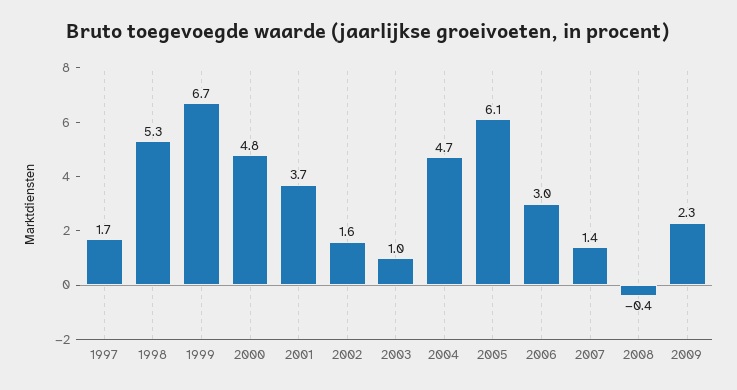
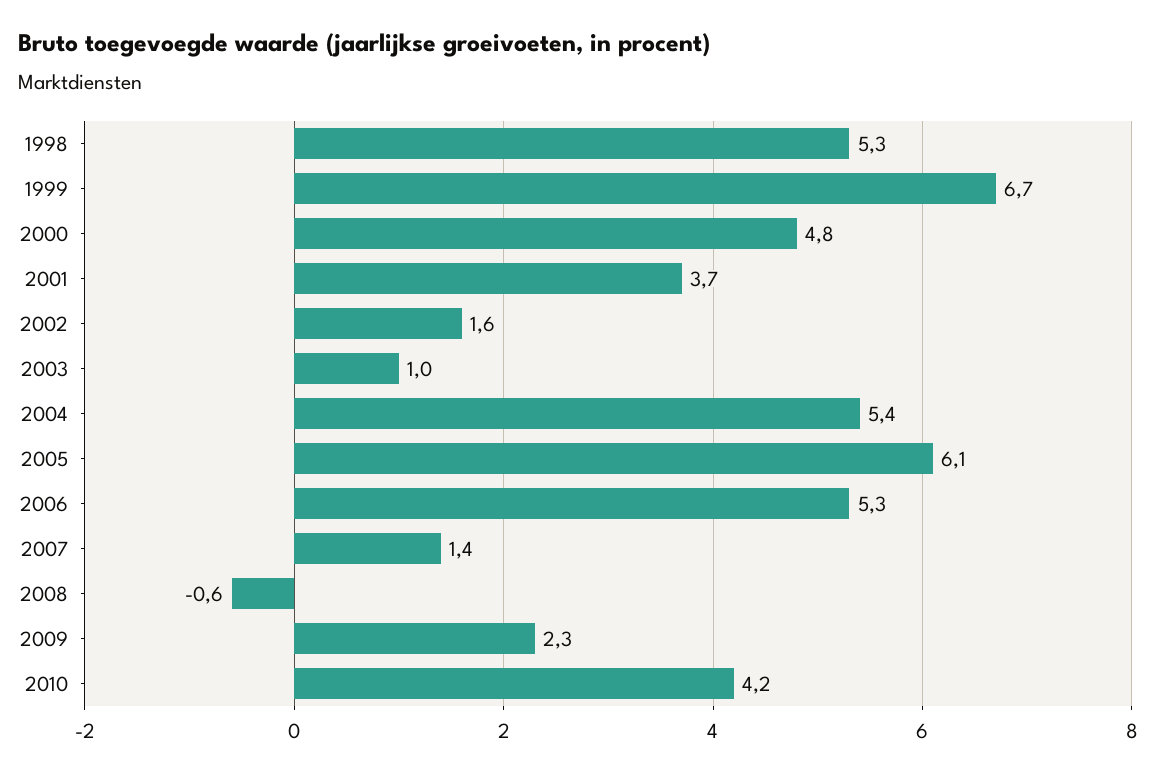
1997: 1.7 -> none
2004: 4.7 -> 5.4
2006: 3 -> 5.3
2008: -0.4 -> -0.6
2010: none -> 4.2

